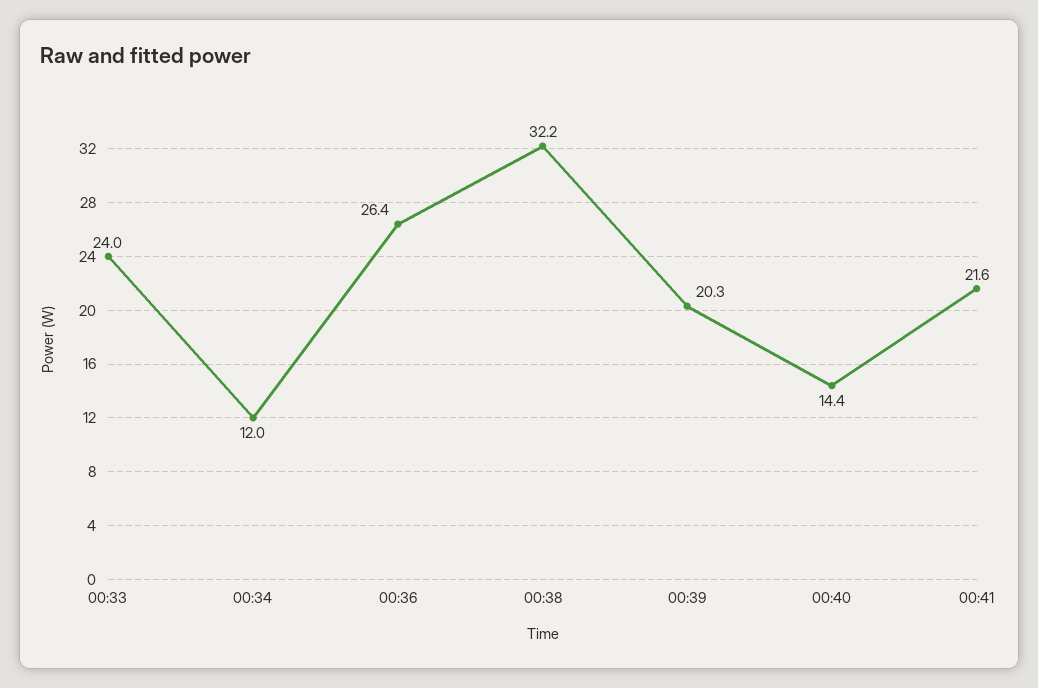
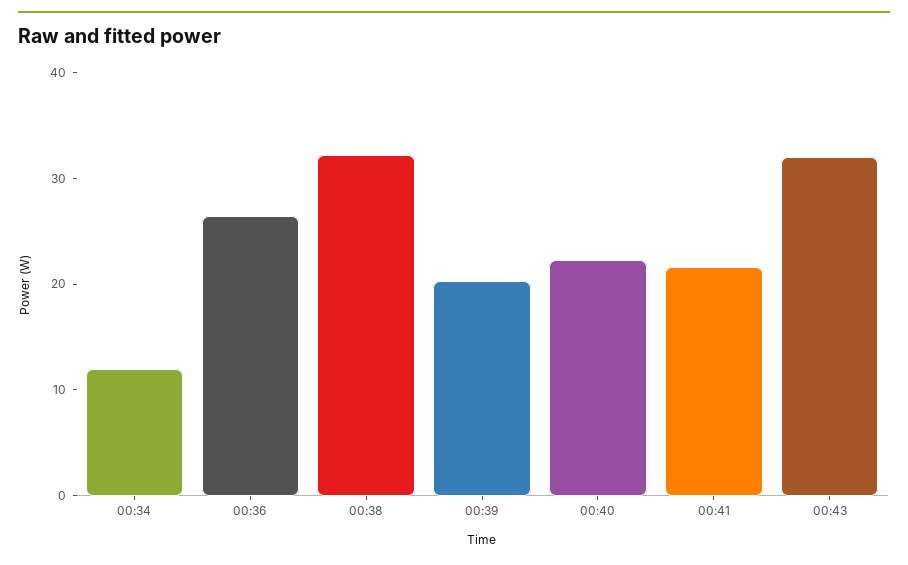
00:33: 24 -> none
00:40: 14.4 -> 22
00:43: none -> 32

